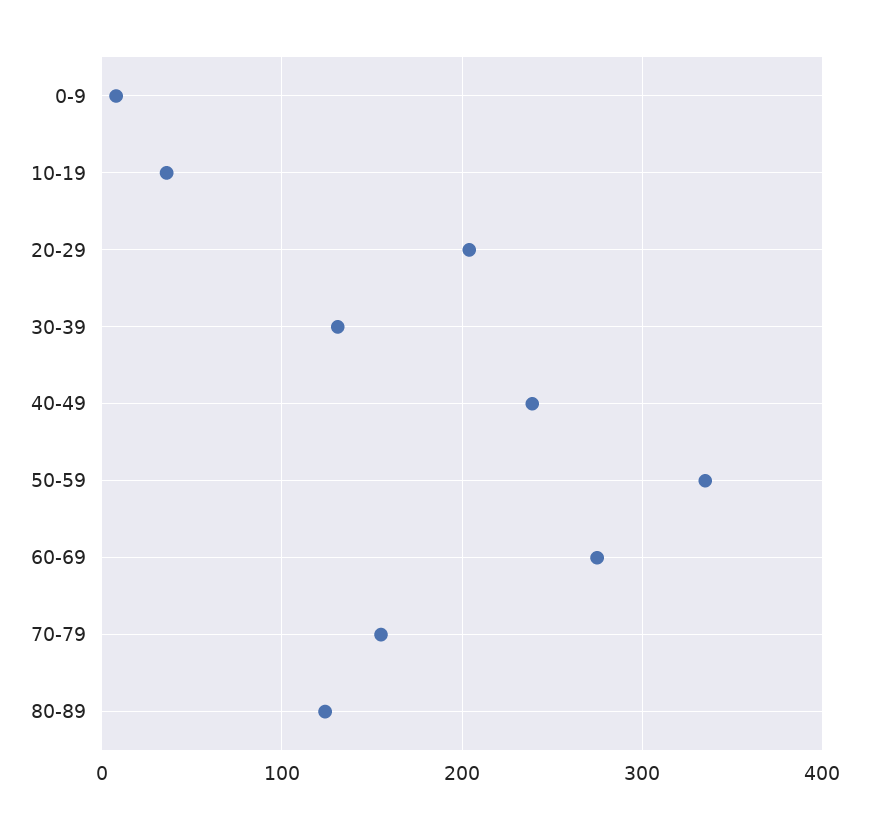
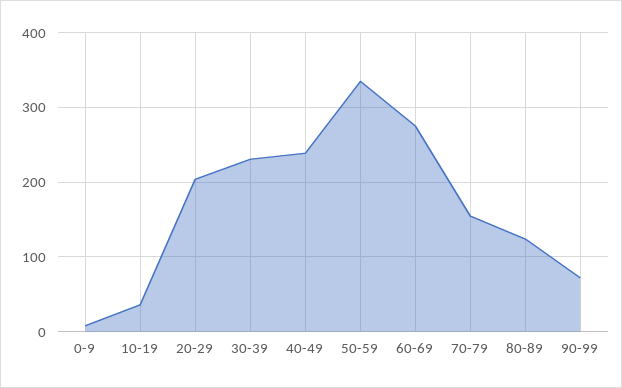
30-39: 130 -> 230
90-99: none -> 70

